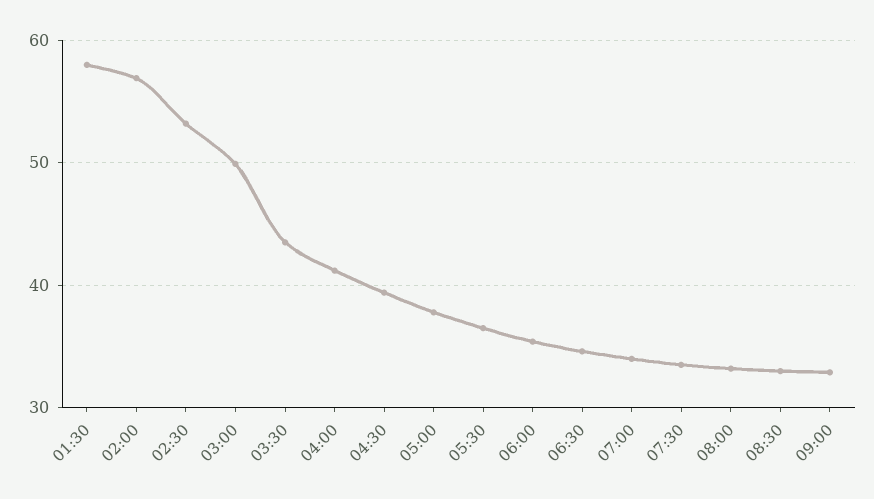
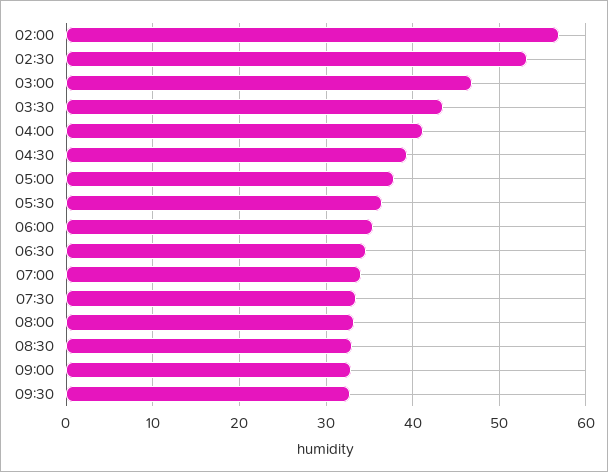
01:30: 58 -> none
03:00: 50 -> 47
09:30: none -> 33

